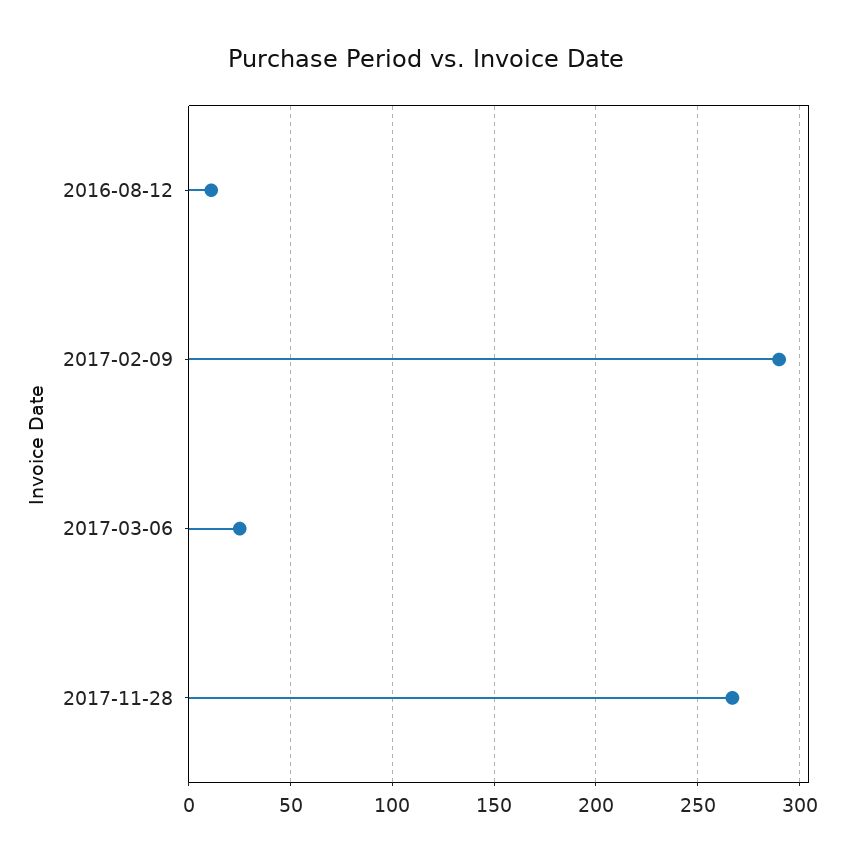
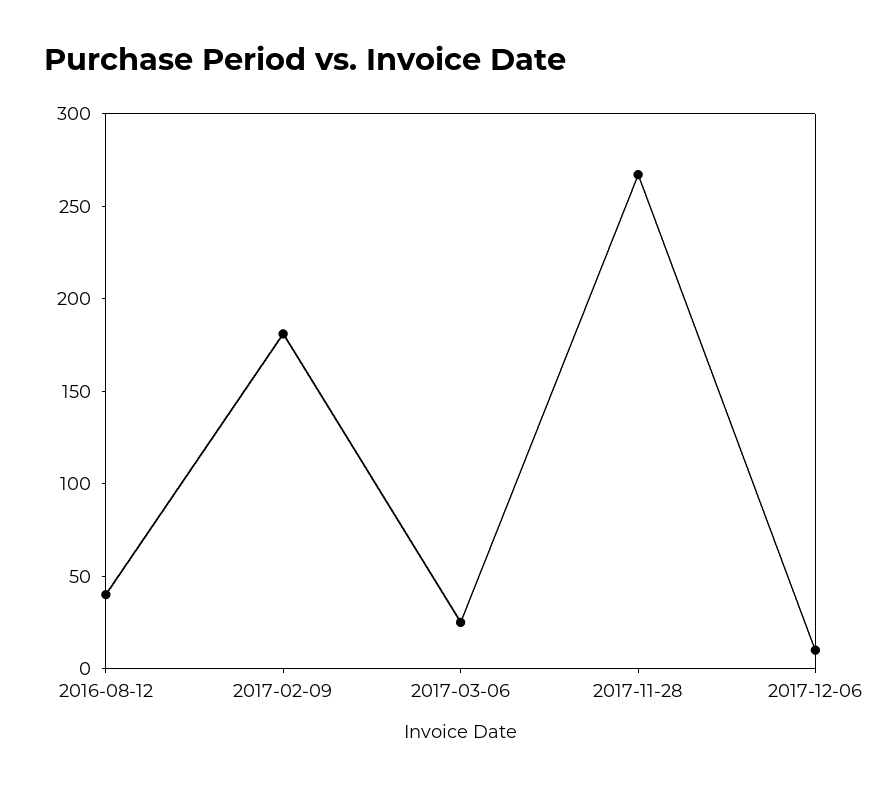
2016-08-12: 10 -> 40
2017-02-09: 290 -> 180
2017-12-06: none -> 10

